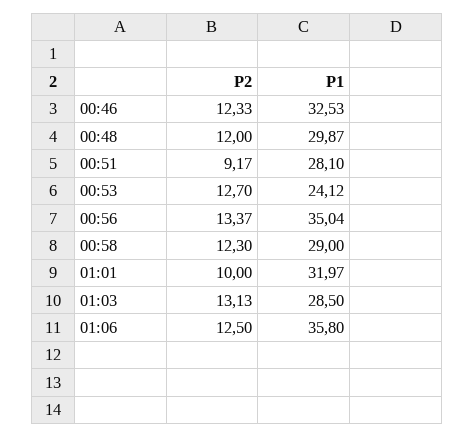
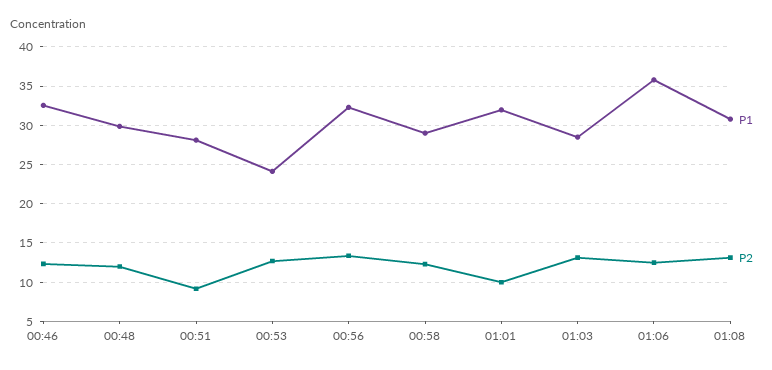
P1, 00:56: 35.04 -> 32
P1, 01:08: none -> 31
P2, 01:08: none -> 13

